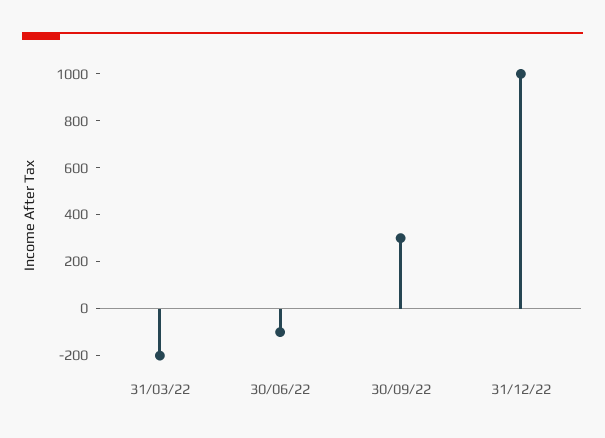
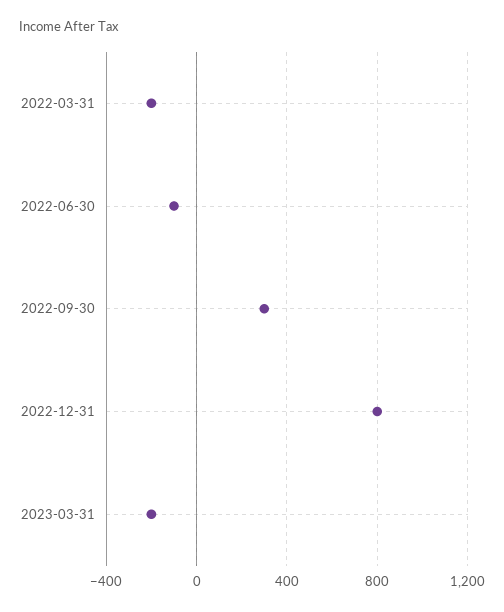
31/12/22: 1000 -> 800
2023-03-31: none -> -200

